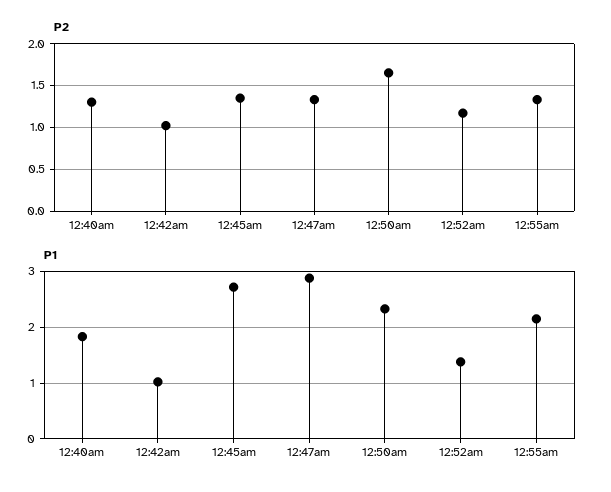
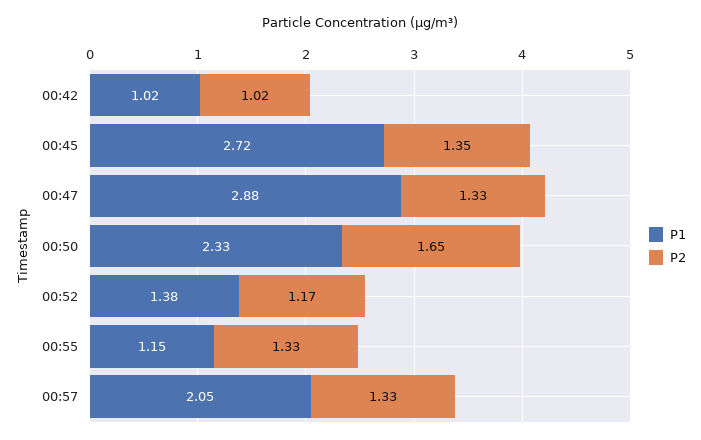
P2, 12:40am: 1.3 -> none
P1, 12:40am: 1.8 -> none
P1, 12:55am: 2.2 -> 1.15
P1, 00:57: none -> 2.05
P2, 00:57: none -> 1.33

